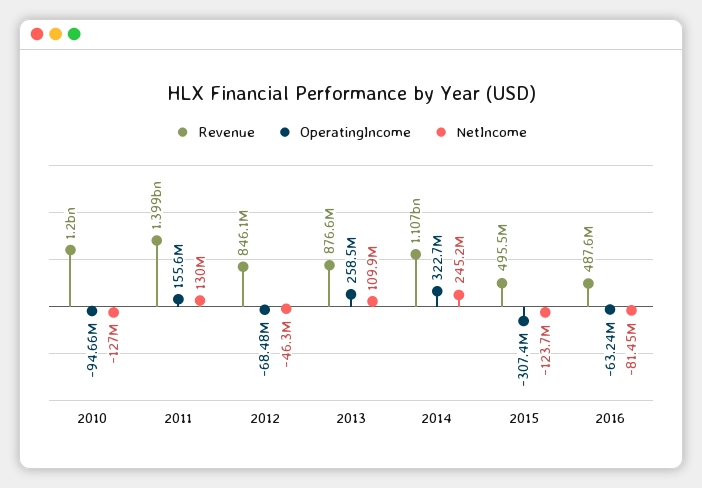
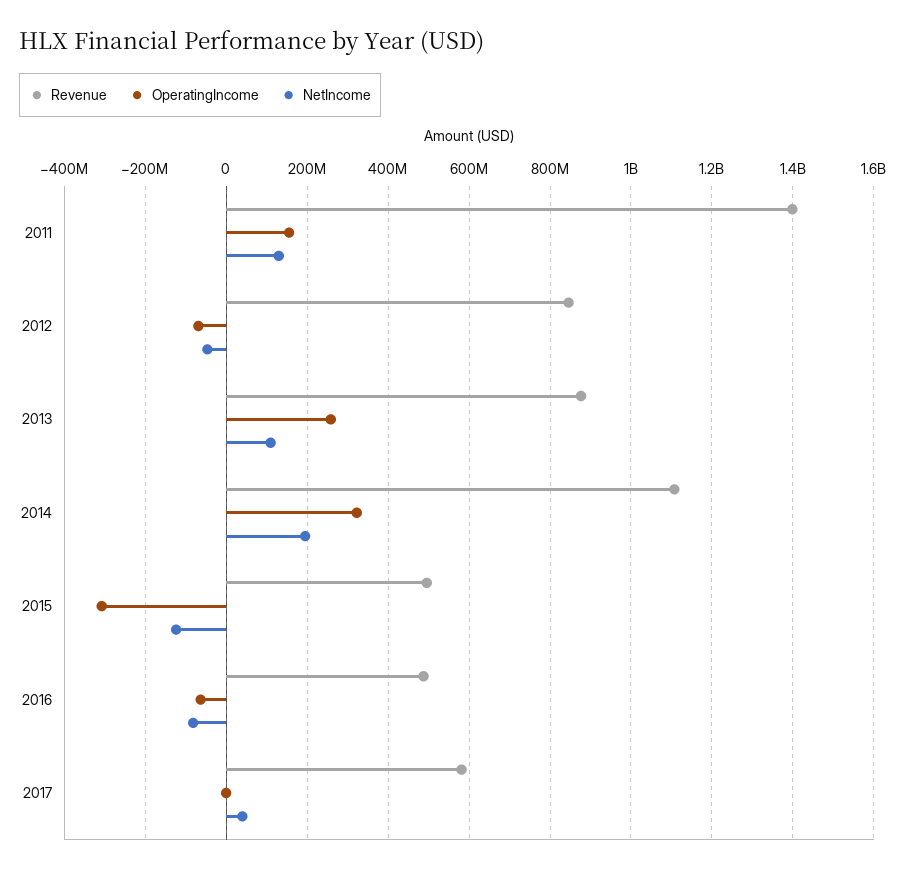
Revenue, 2010: 1200000000 -> none
OperatingIncome, 2010: -94660000 -> none
NetIncome, 2010: -127000000 -> none
NetIncome, 2014: 245200000 -> 200000000
Revenue, 2017: none -> 580000000
OperatingIncome, 2017: none -> 0
NetIncome, 2017: none -> 40000000

